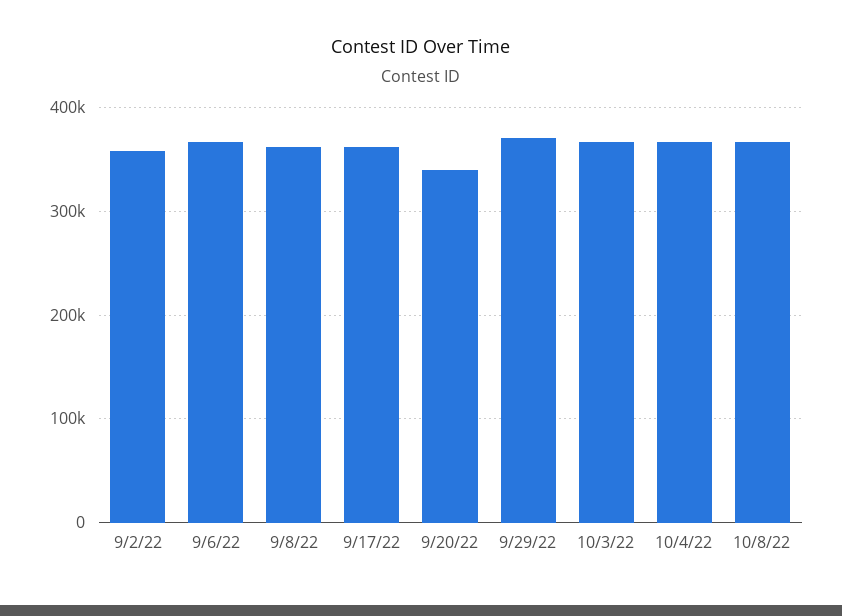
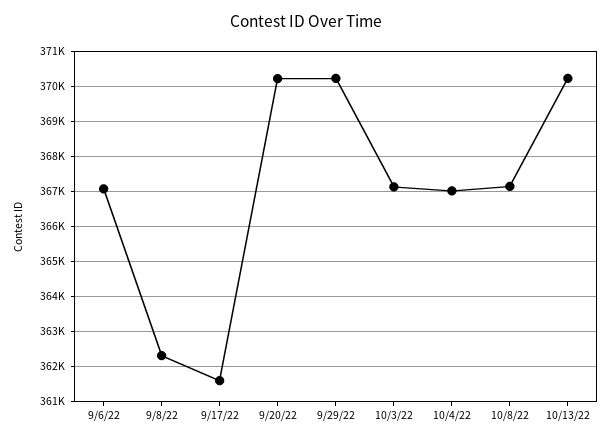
9/2/22: 360000 -> none
9/20/22: 340000 -> 370200
10/13/22: none -> 370200

